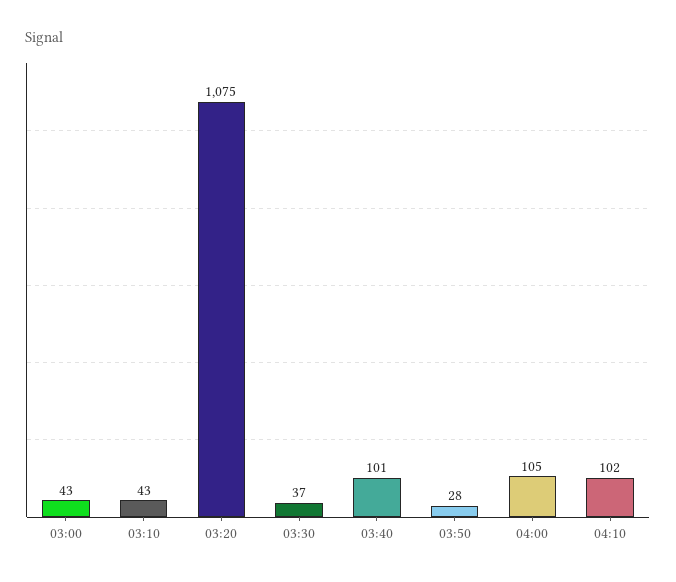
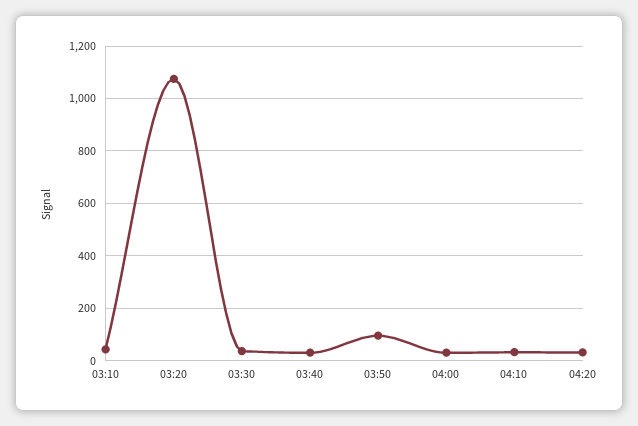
03:00: 43 -> none
03:40: 101 -> 25
03:50: 28 -> 100
04:00: 105 -> 25
04:10: 102 -> 25
04:20: none -> 25

